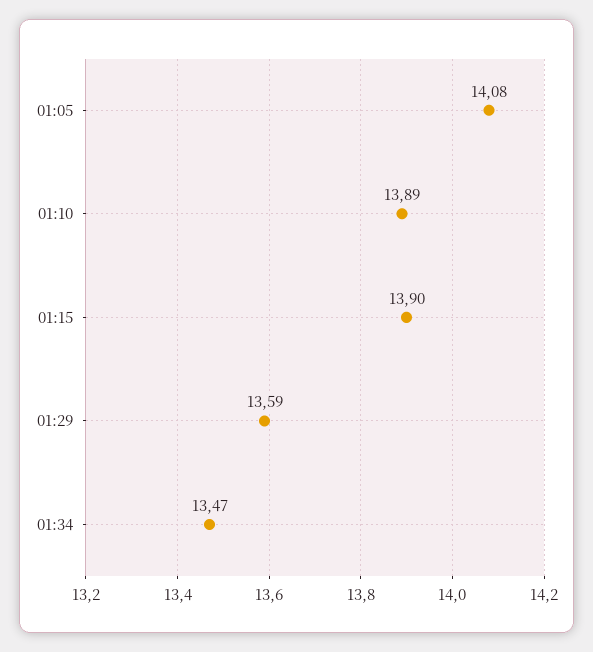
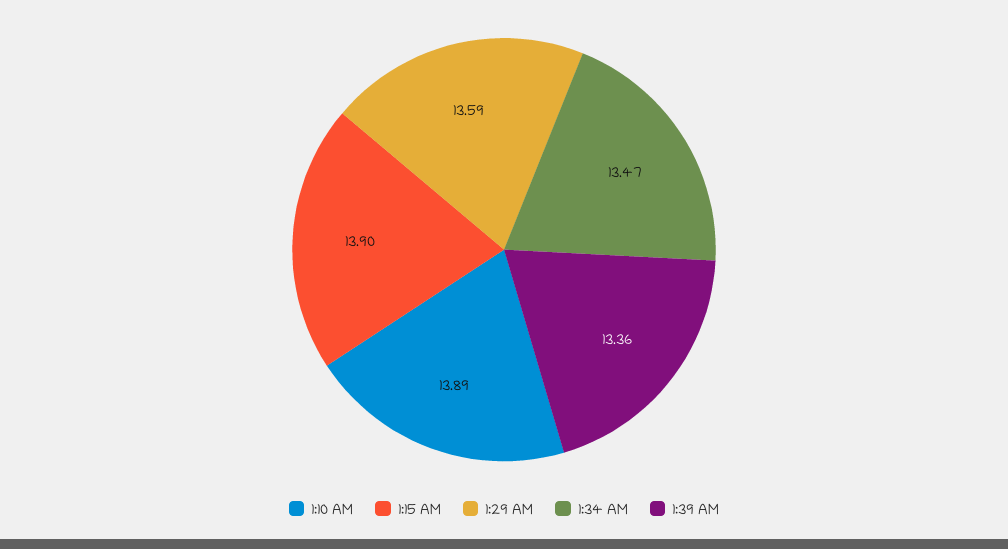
01:05: 14.08 -> none
1:39 AM: none -> 13.36

